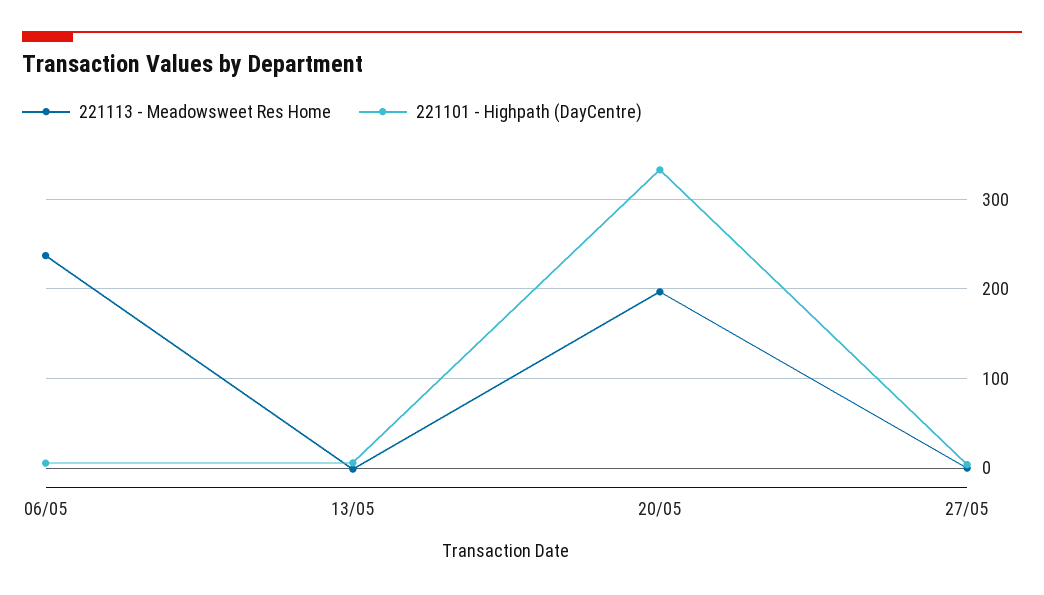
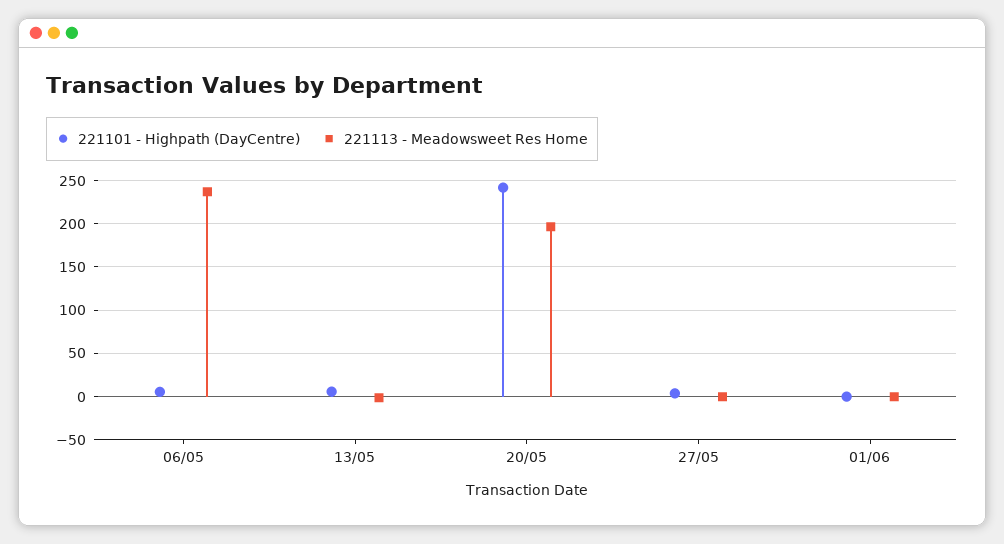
221101 - Highpath (DayCentre), 20/05: 330 -> 240
221101 - Highpath (DayCentre), 01/06: none -> 0
221113 - Meadowsweet Res Home, 01/06: none -> 0

